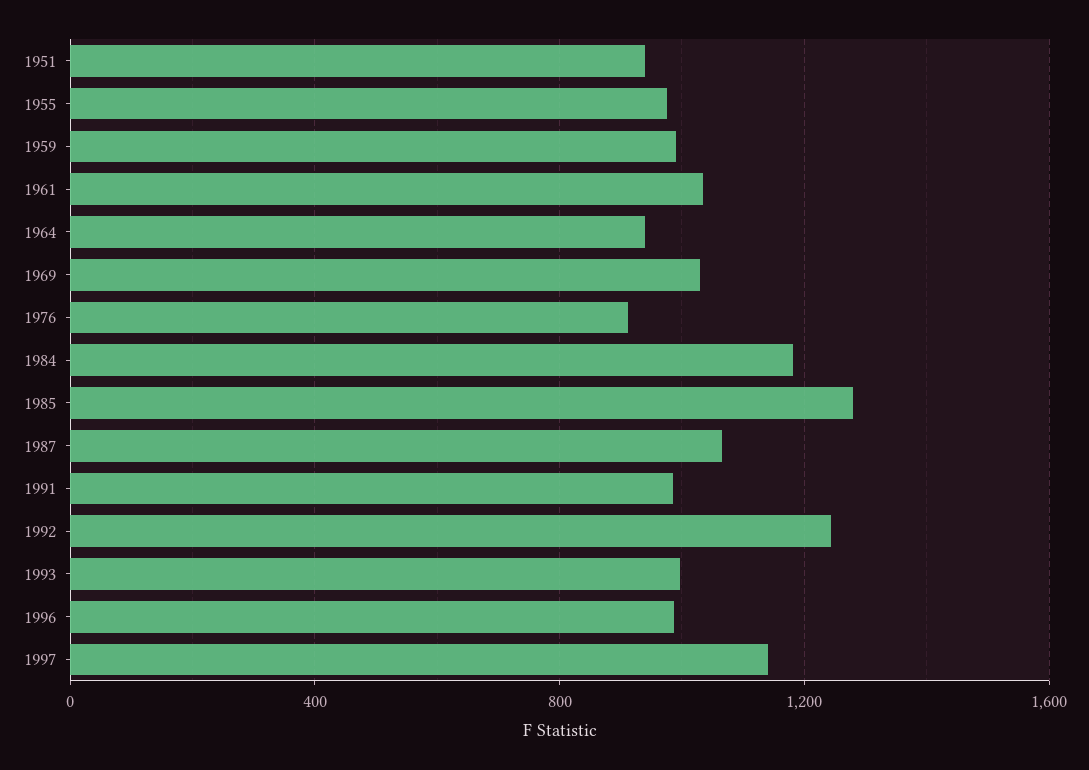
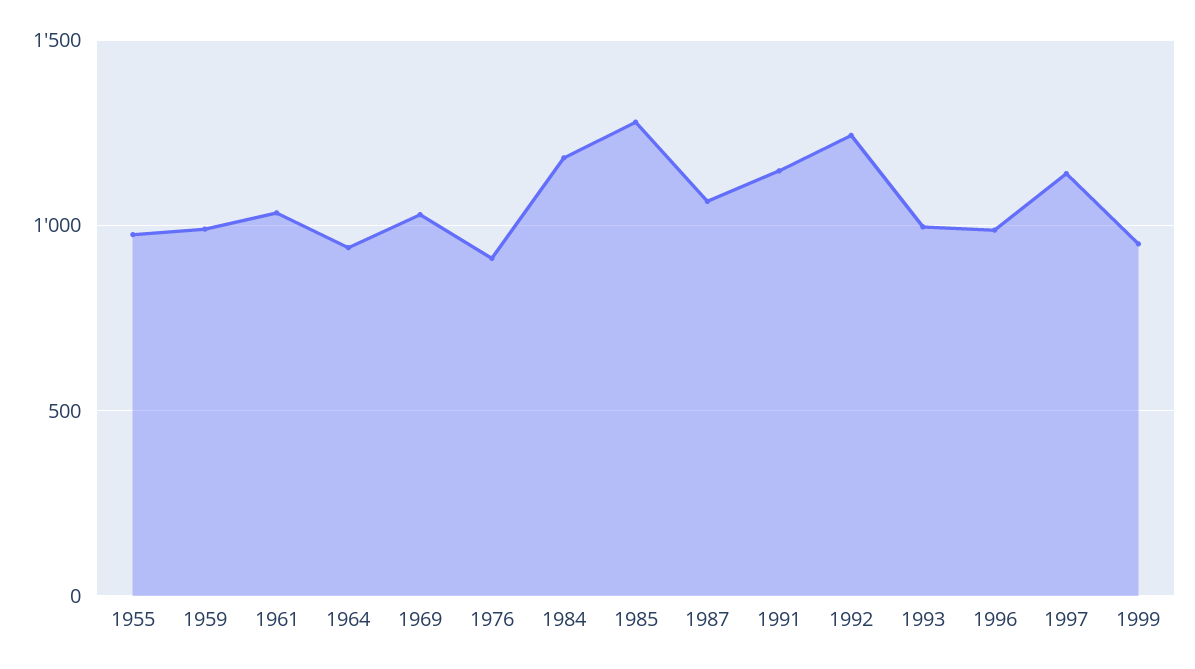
1951: 950 -> none
1991: 1000 -> 1150
1999: none -> 950

